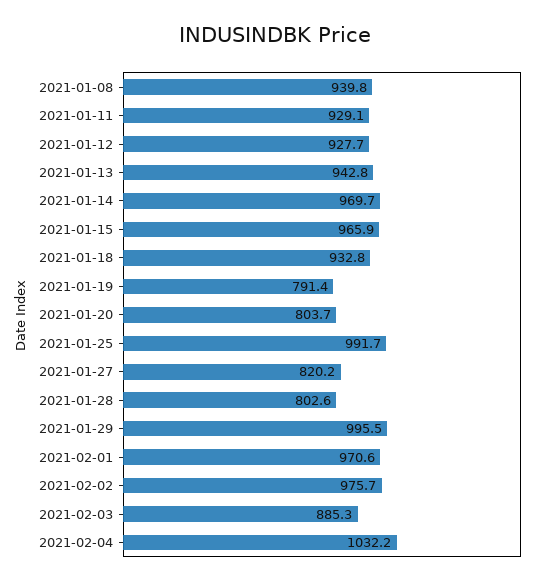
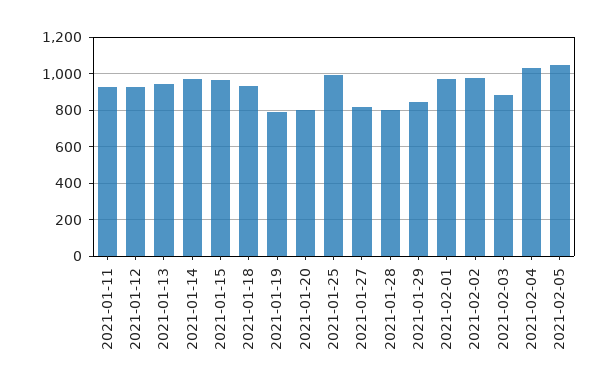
2021-01-08: 939.8 -> none
2021-01-29: 995.5 -> 850
2021-02-05: none -> 1050

